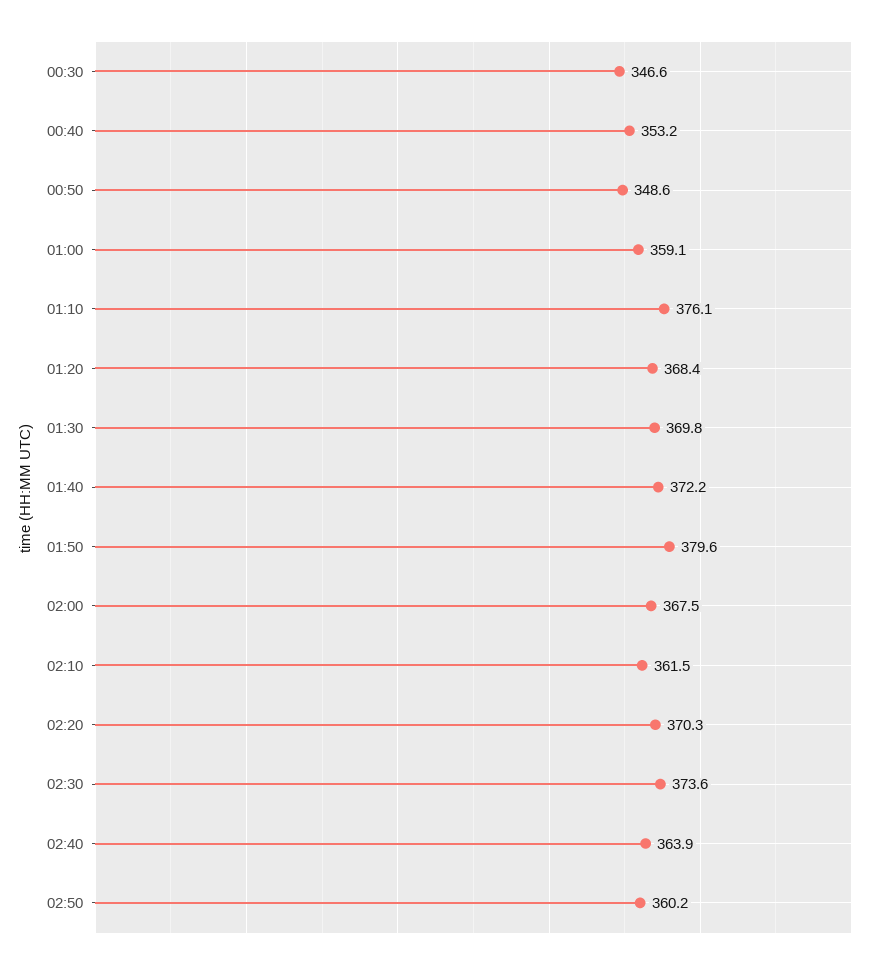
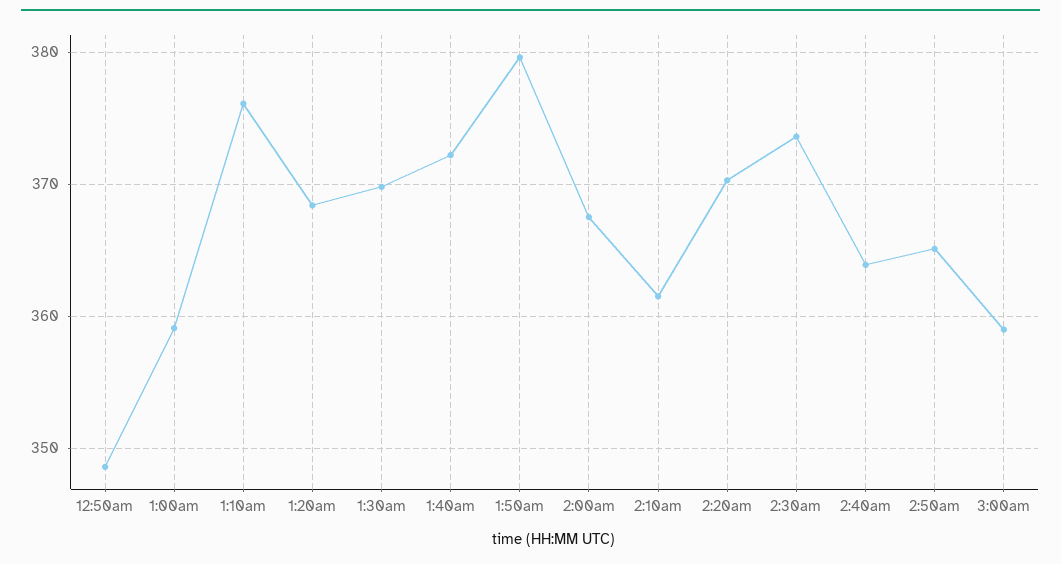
00:30: 346.6 -> none
00:40: 353.2 -> none
02:50: 360.2 -> 365
3:00am: none -> 359

